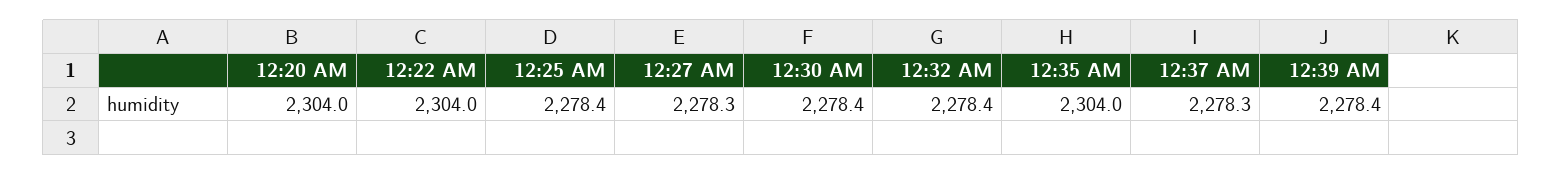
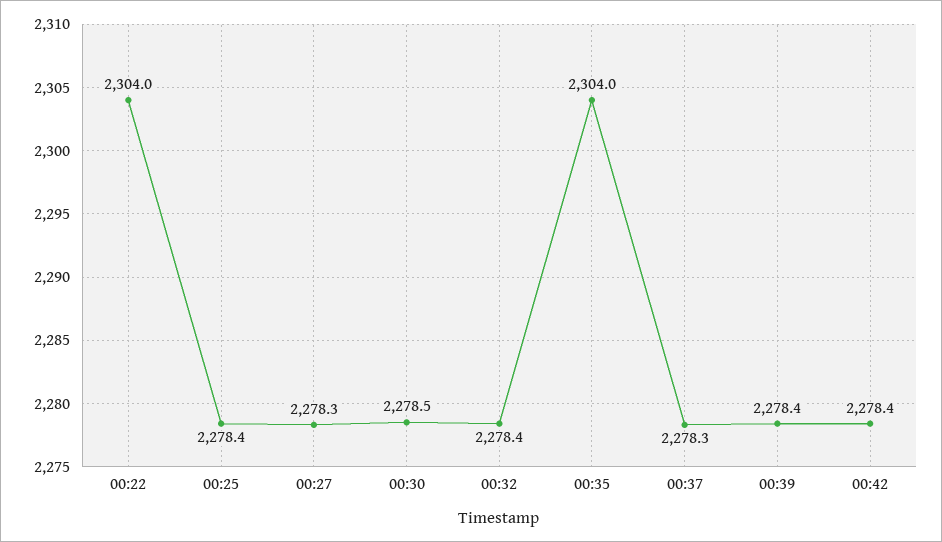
12:20 AM: 2304 -> none
12:30 AM: 2278.4 -> 2278.5
00:42: none -> 2278.4

